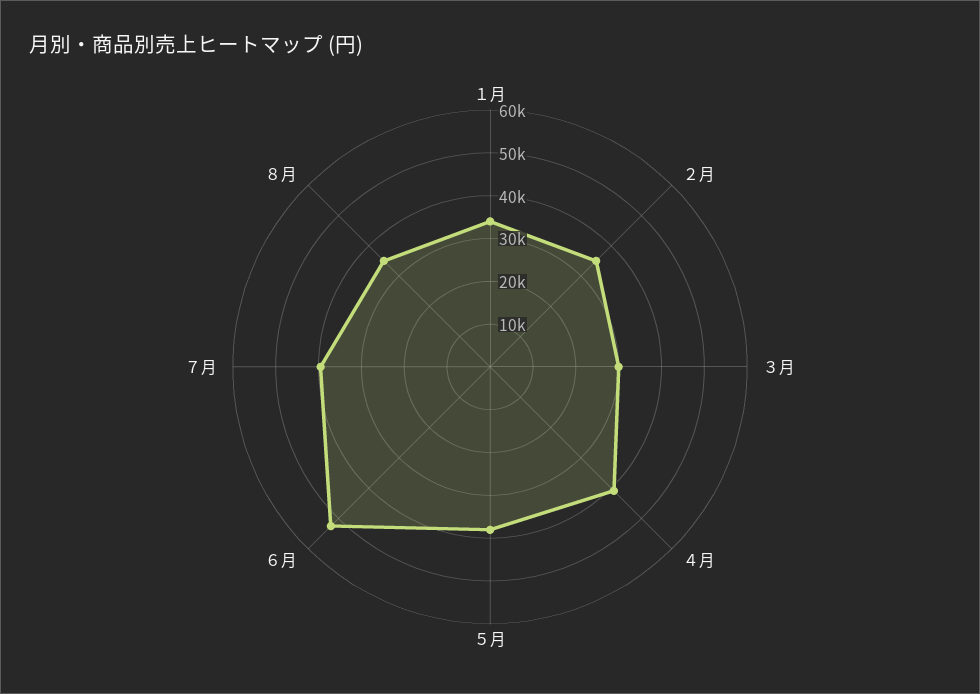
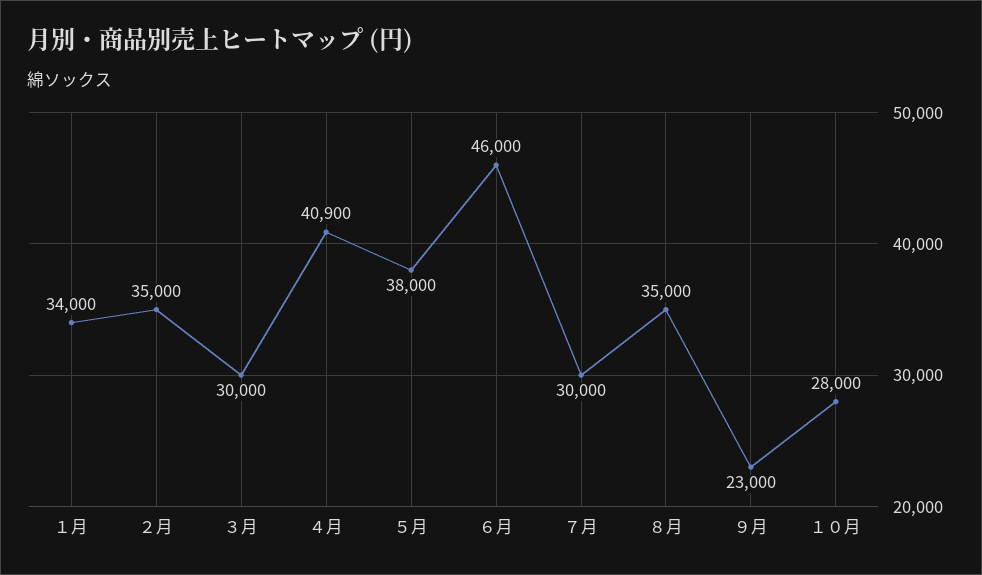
６月: 52000 -> 46000
７月: 40000 -> 30000
９月: none -> 23000
１０月: none -> 28000

